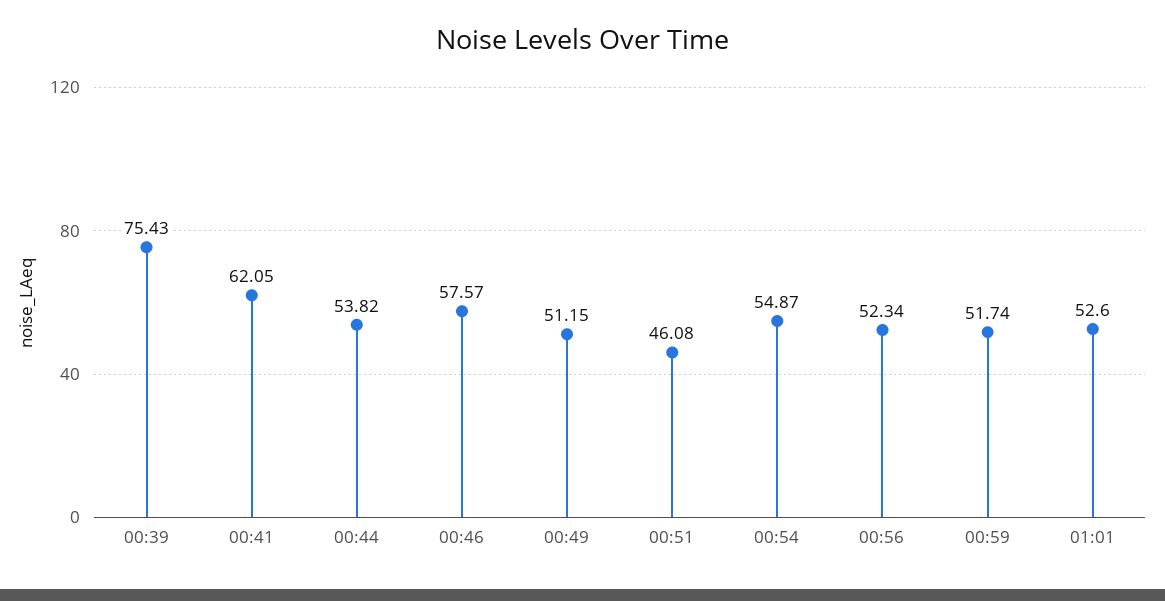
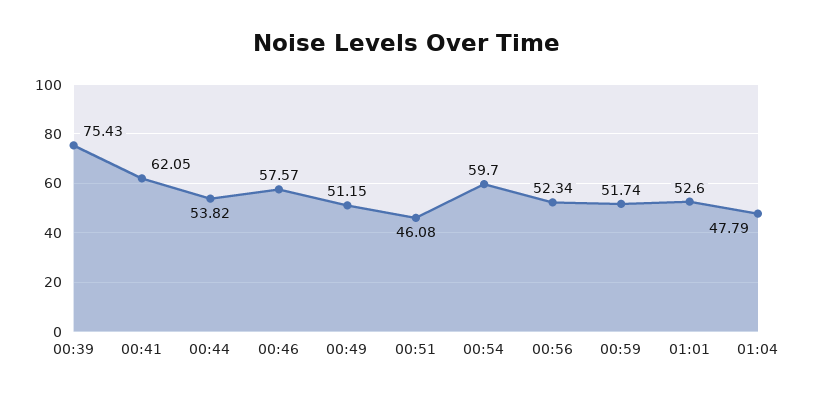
00:54: 54.87 -> 59.7
01:04: none -> 47.79

